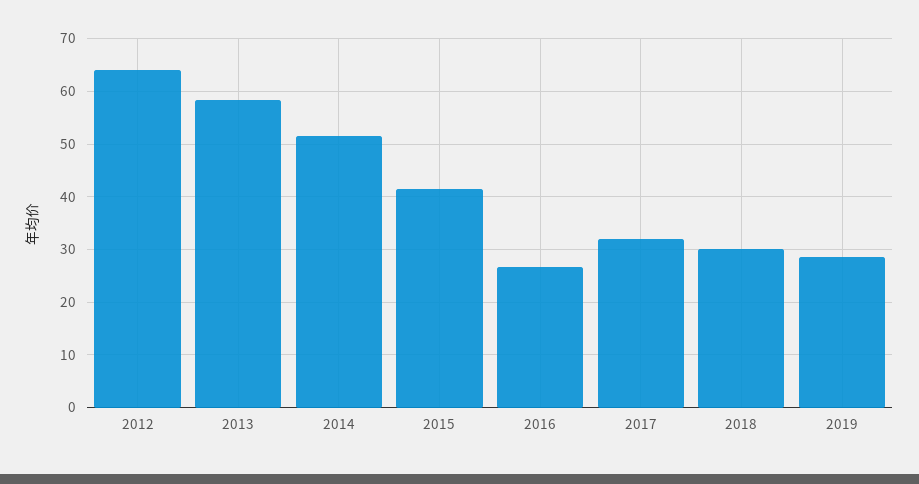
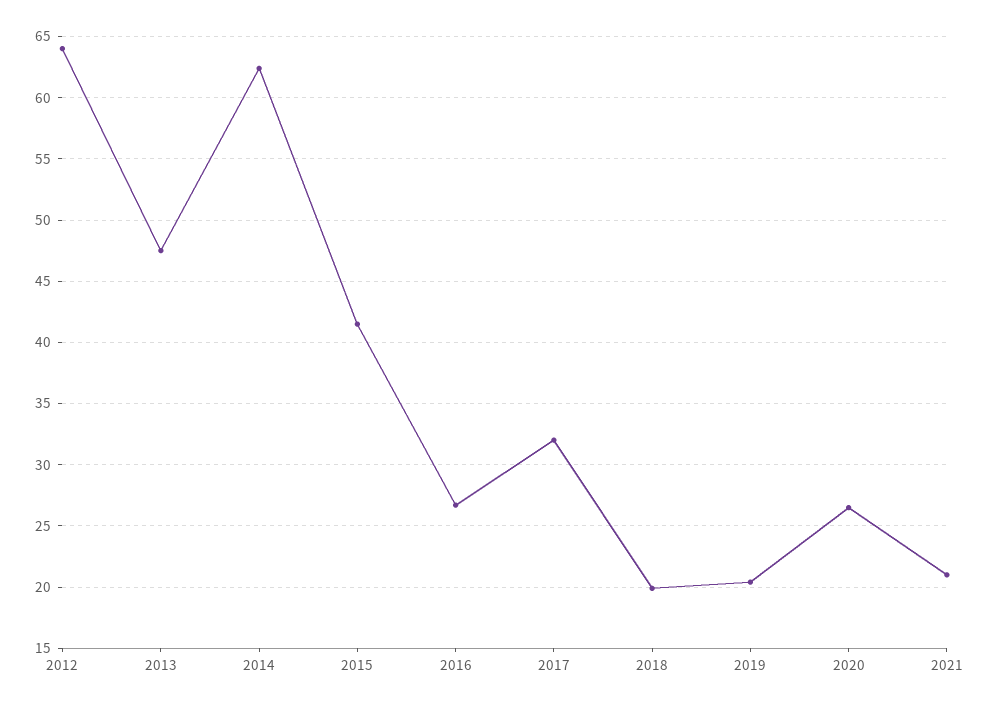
2013: 58 -> 47.5
2014: 52 -> 62.5
2018: 30 -> 20
2019: 28 -> 20.5
2020: none -> 26.5
2021: none -> 21

